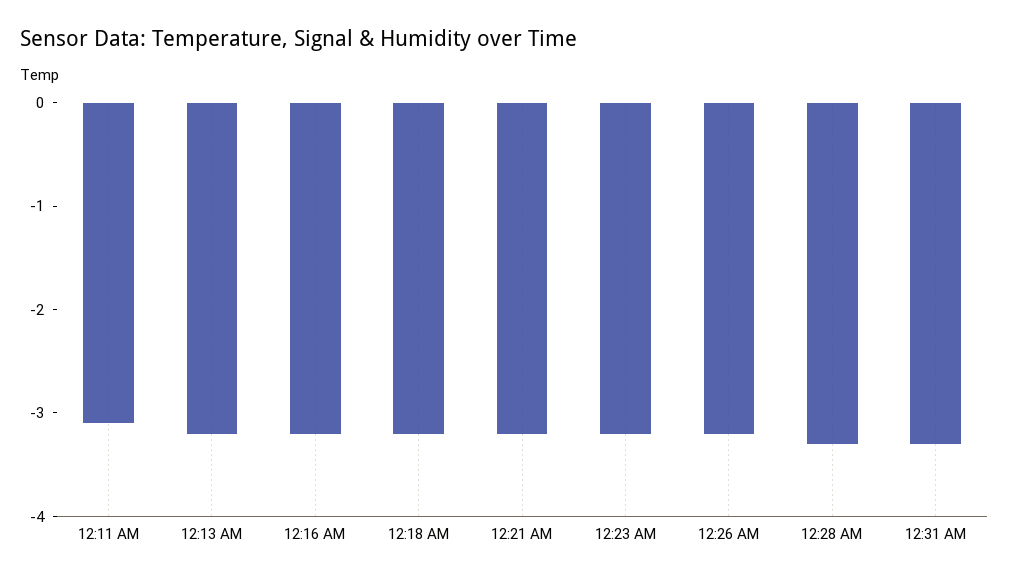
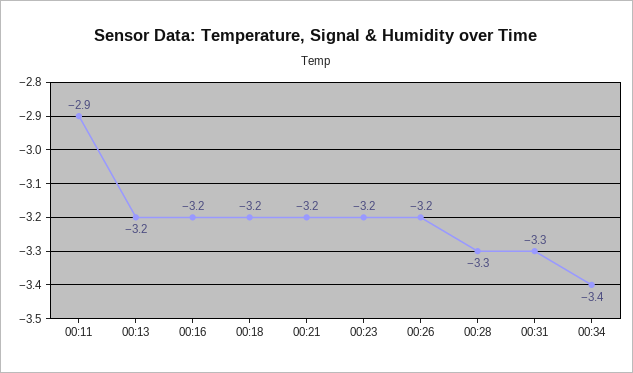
12:11 AM: -3.1 -> -2.9
00:34: none -> -3.4

